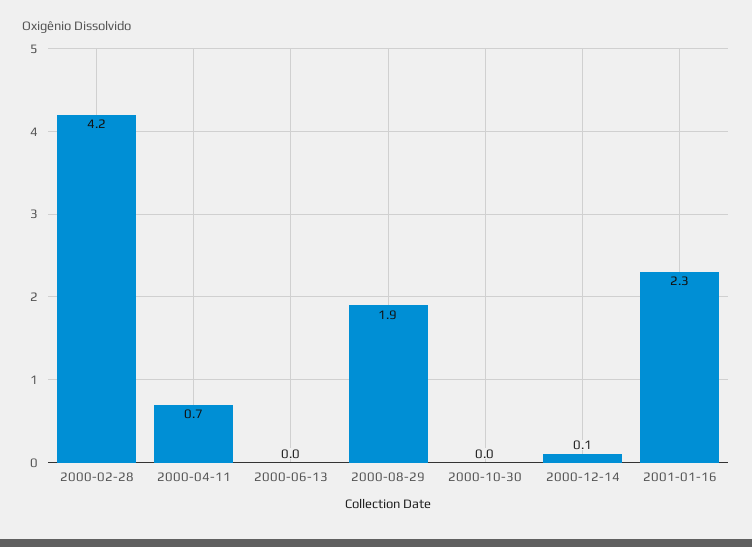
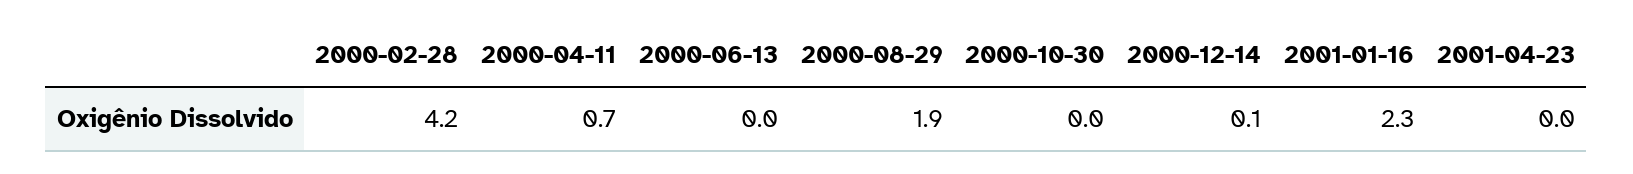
2001-04-23: none -> 0

